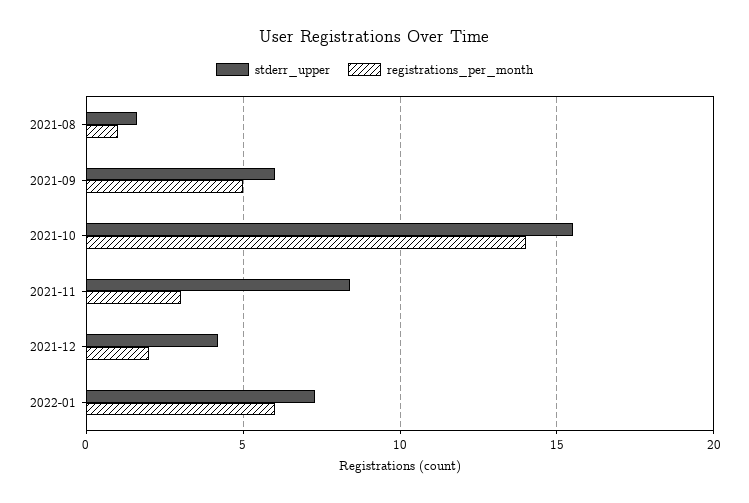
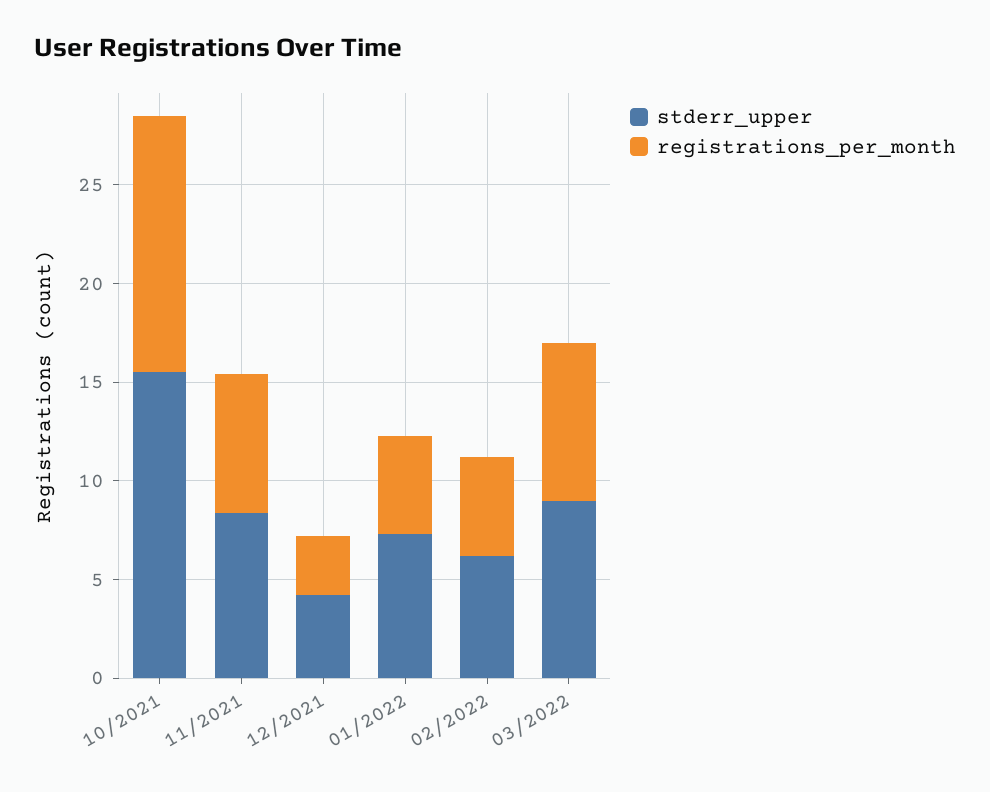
stderr_upper, 2021-08: 1.5 -> none
registrations_per_month, 2021-08: 1 -> none
stderr_upper, 2021-09: 6 -> none
registrations_per_month, 2021-09: 5 -> none
registrations_per_month, 2021-10: 14 -> 13
registrations_per_month, 2021-11: 3 -> 7
registrations_per_month, 2021-12: 2 -> 3
registrations_per_month, 2022-01: 6 -> 5
stderr_upper, 02/2022: none -> 6
registrations_per_month, 02/2022: none -> 5
stderr_upper, 03/2022: none -> 9
registrations_per_month, 03/2022: none -> 8

